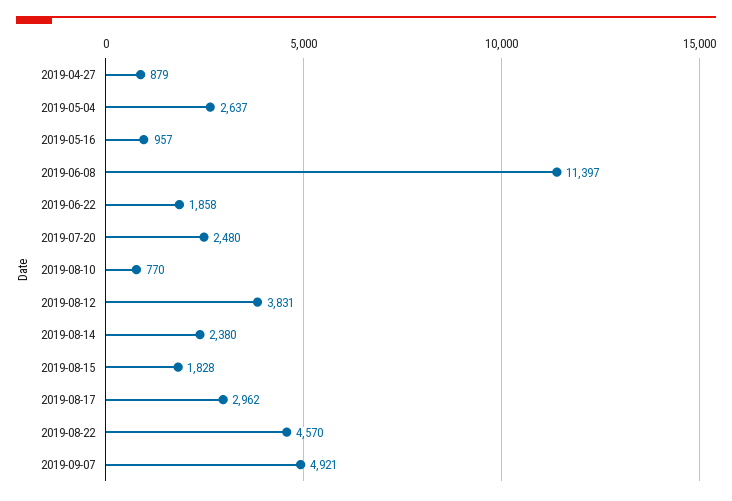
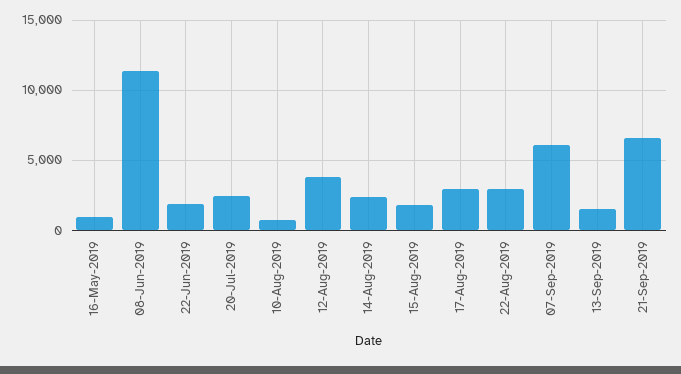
2019-04-27: 879 -> none
2019-05-04: 2637 -> none
2019-08-22: 4570 -> 3000
2019-09-07: 4921 -> 6000
13-Sep-2019: none -> 1500
21-Sep-2019: none -> 6500

